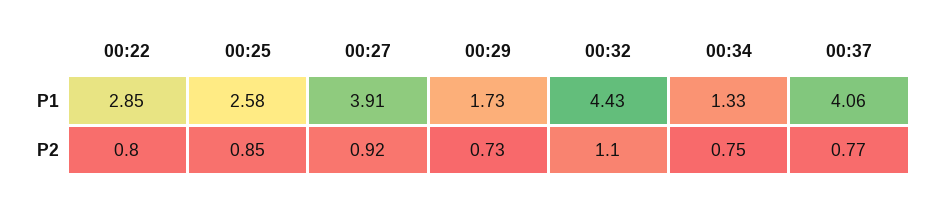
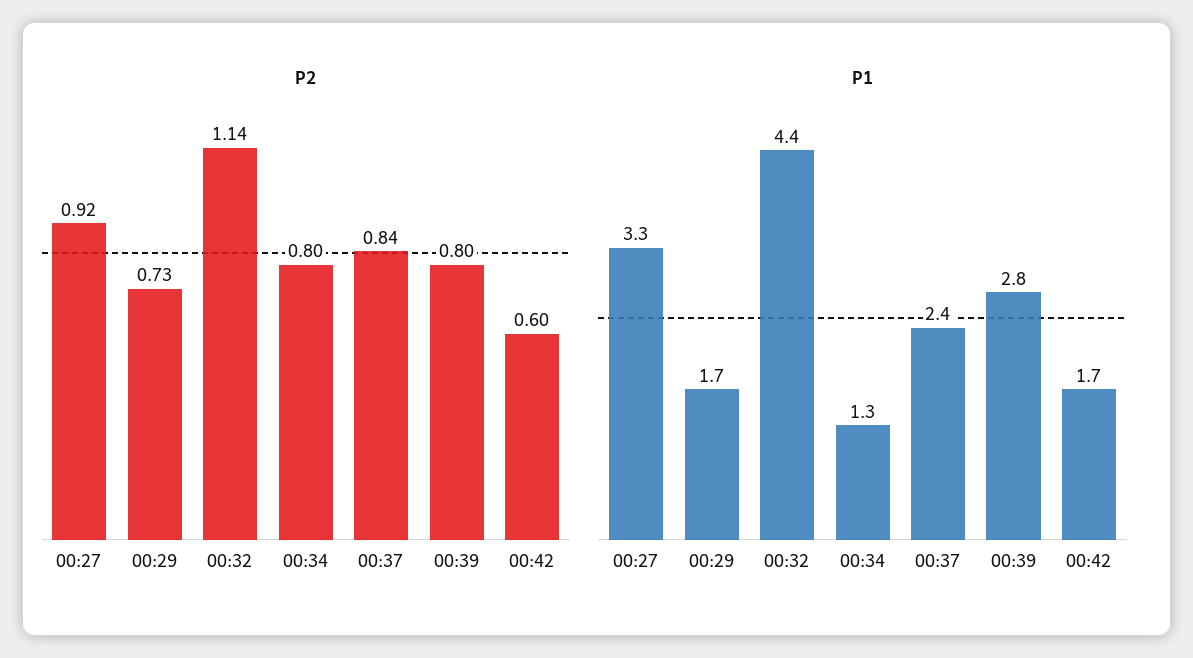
P1, 00:22: 2.85 -> none
P1, 00:25: 2.58 -> none
P1, 00:27: 3.91 -> 3.3
P1, 00:37: 4.06 -> 2.4
P2, 00:22: 0.8 -> none
P2, 00:25: 0.85 -> none
P2, 00:32: 1.1 -> 1.14
P2, 00:34: 0.75 -> 0.8
P2, 00:37: 0.77 -> 0.84
P2, 00:39: none -> 0.8
P2, 00:42: none -> 0.6
P1, 00:39: none -> 2.8
P1, 00:42: none -> 1.7

